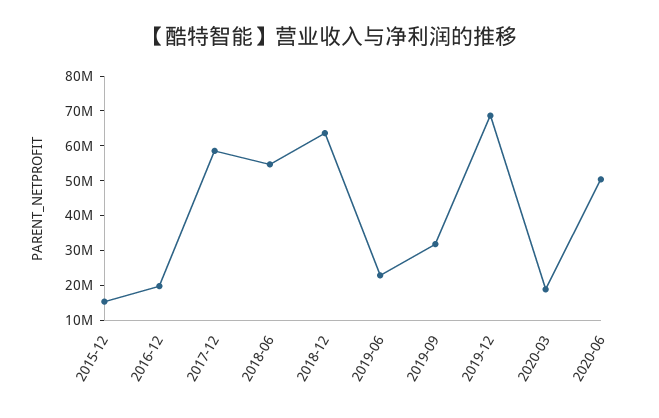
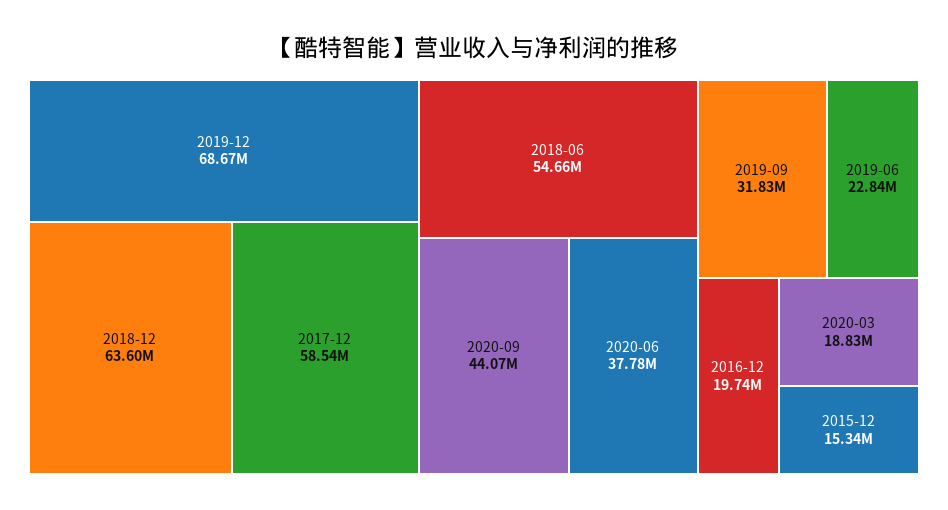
2020-06: 50000000 -> 37780000
2020-09: none -> 44070000

